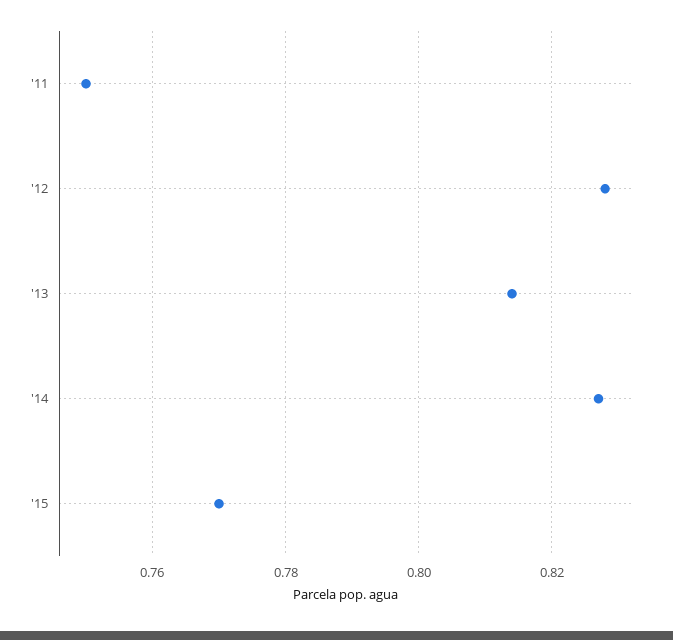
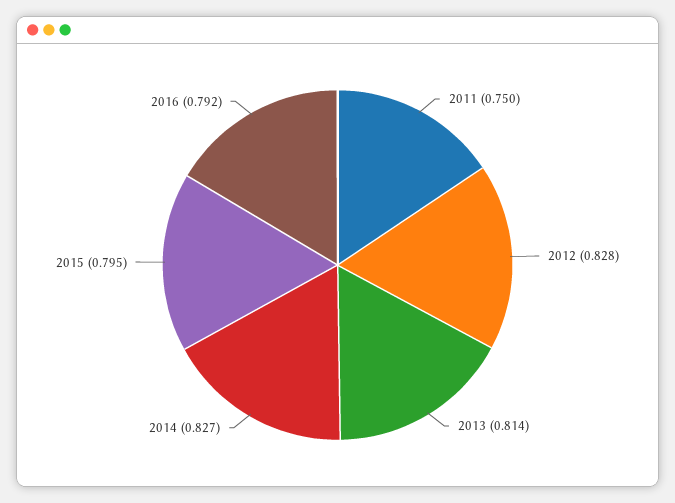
'15: 0.77 -> 0.795
2016: none -> 0.792

